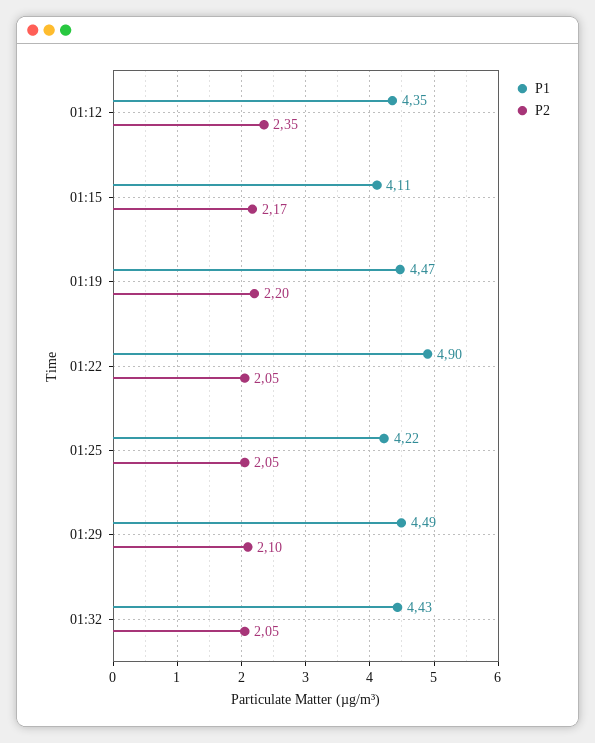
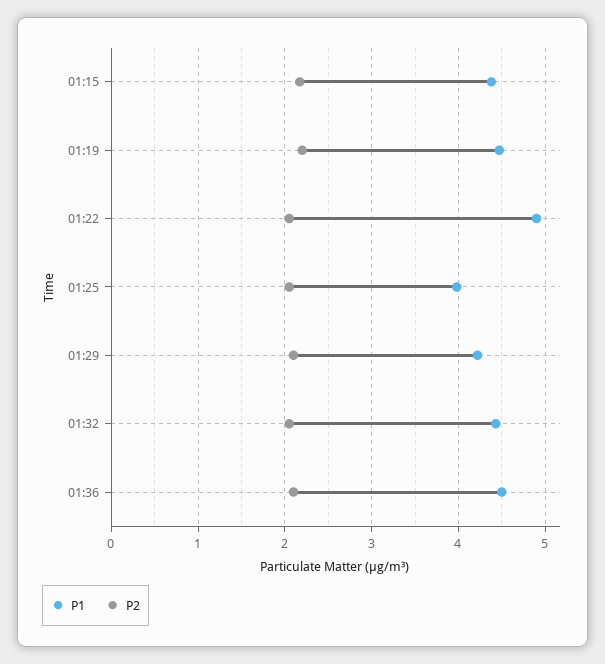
P1, 01:12: 4.35 -> none
P2, 01:12: 2.35 -> none
P1, 01:15: 4.11 -> 4.4
P1, 01:25: 4.22 -> 4
P1, 01:29: 4.49 -> 4.2
P1, 01:36: none -> 4.5
P2, 01:36: none -> 2.1

